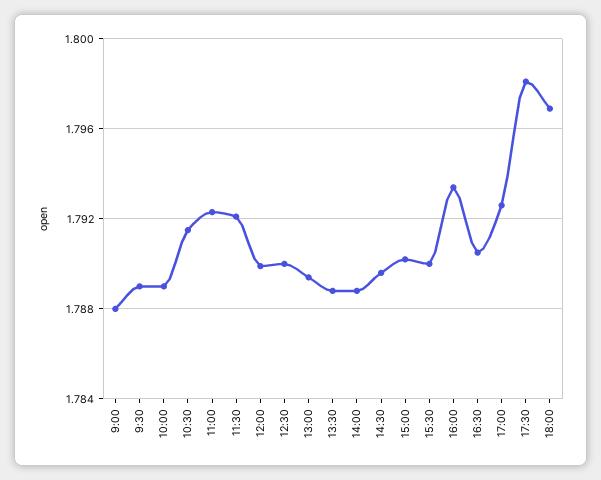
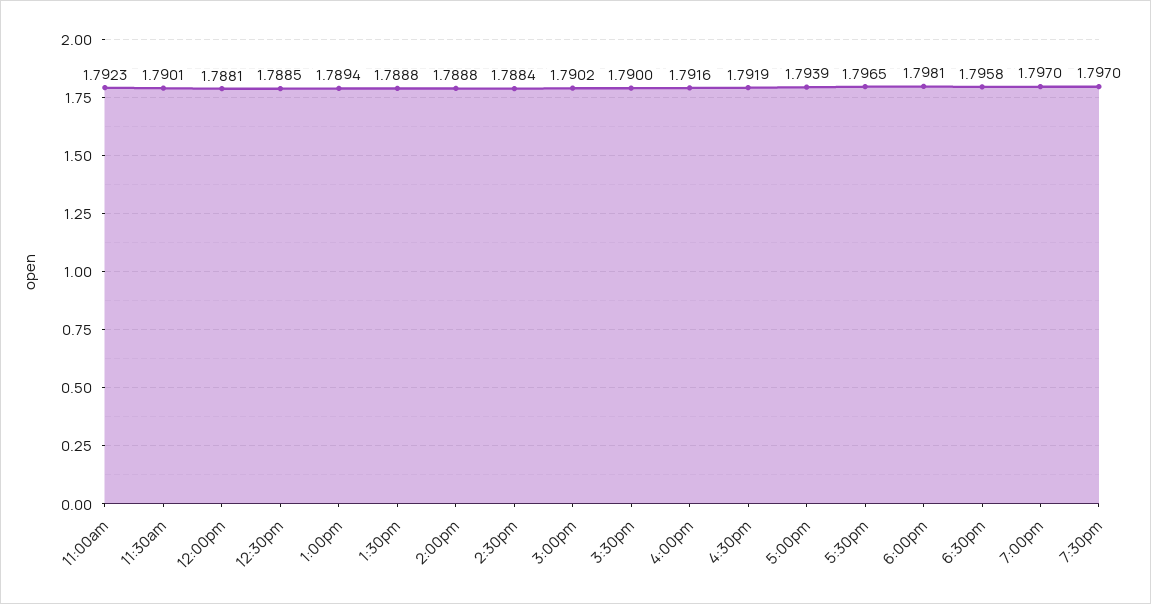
9:00: 1.788 -> none
9:30: 1.789 -> none
10:00: 1.789 -> none
10:30: 1.7915 -> none
11:30: 1.792 -> 1.7901
12:00: 1.79 -> 1.7881
12:30: 1.79 -> 1.7885
14:30: 1.7895 -> 1.7884
16:00: 1.7935 -> 1.7916
16:30: 1.7905 -> 1.7919
17:00: 1.7925 -> 1.7939
17:30: 1.798 -> 1.7965
18:00: 1.797 -> 1.7981
6:30pm: none -> 1.7958
7:00pm: none -> 1.797
7:30pm: none -> 1.797

